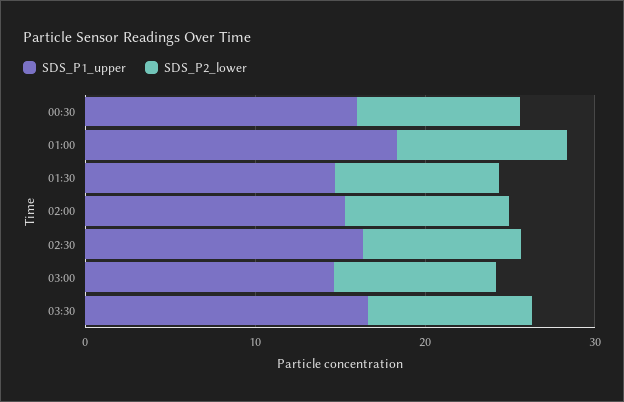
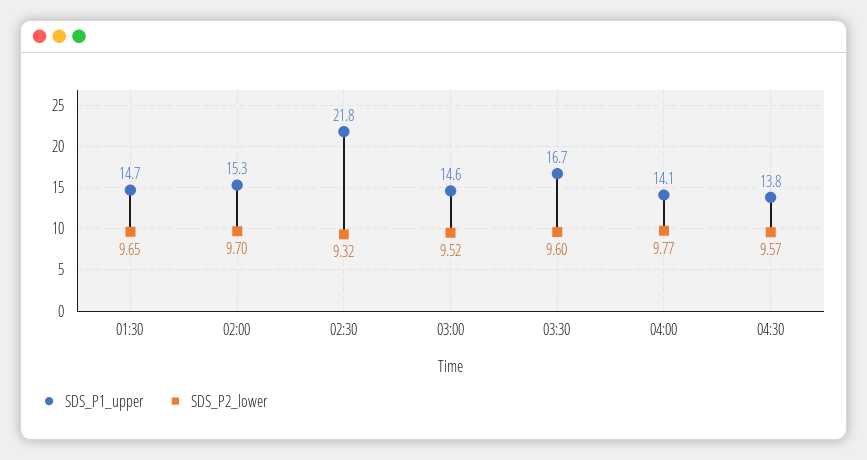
SDS_P1_upper, 00:30: 16 -> none
SDS_P2_lower, 00:30: 10 -> none
SDS_P1_upper, 01:00: 18 -> none
SDS_P2_lower, 01:00: 10 -> none
SDS_P1_upper, 02:30: 16 -> 21.8
SDS_P1_upper, 04:00: none -> 14.1
SDS_P2_lower, 04:00: none -> 9.77
SDS_P1_upper, 04:30: none -> 13.8
SDS_P2_lower, 04:30: none -> 9.57

